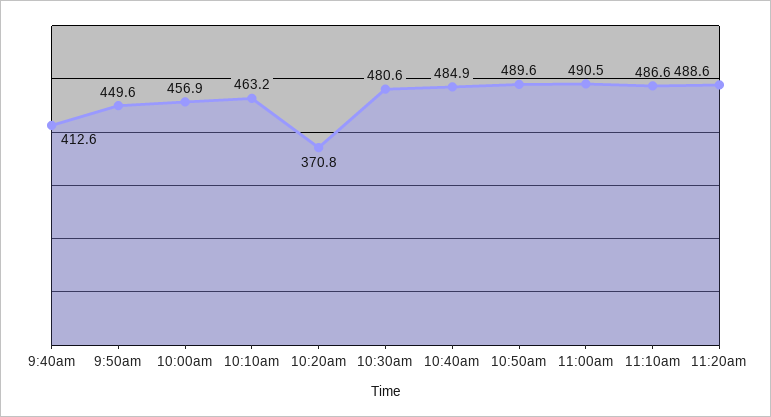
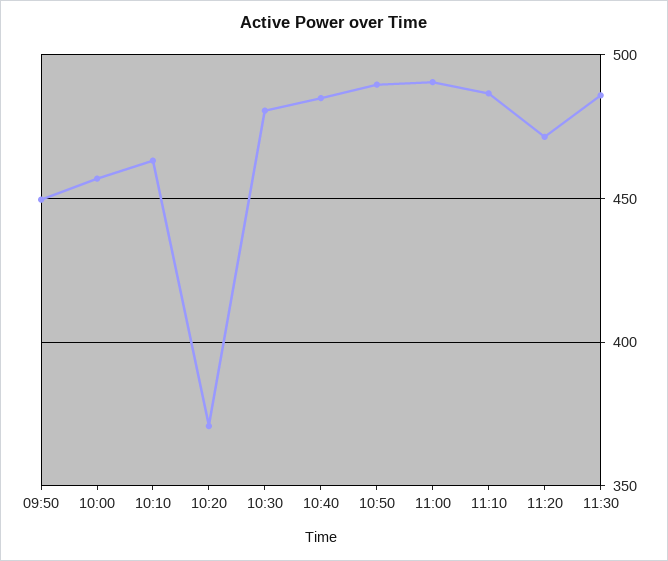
9:40am: 412.6 -> none
11:20am: 488.6 -> 470
11:30: none -> 485

